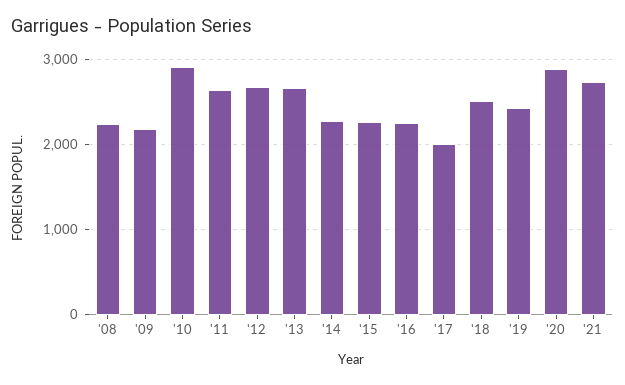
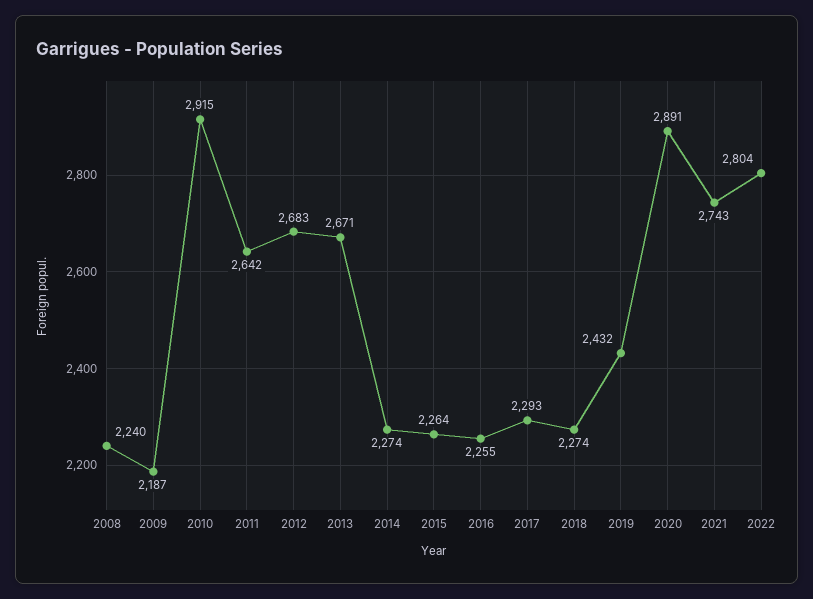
'17: 2000 -> 2293
'18: 2500 -> 2274
2022: none -> 2804

